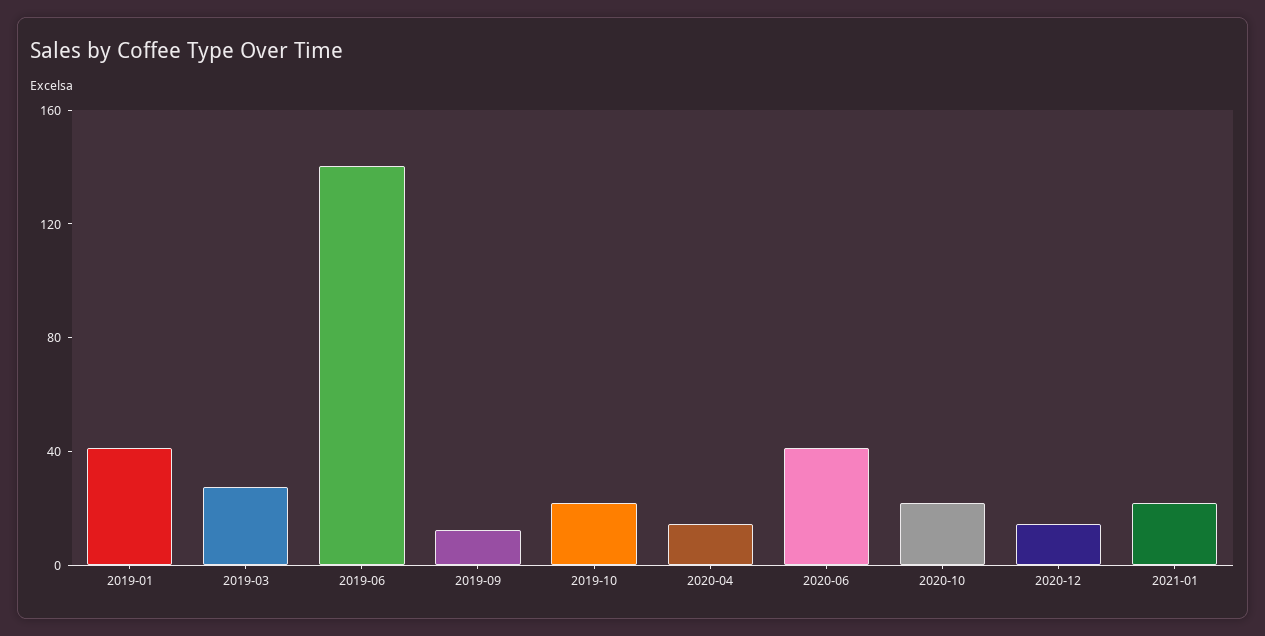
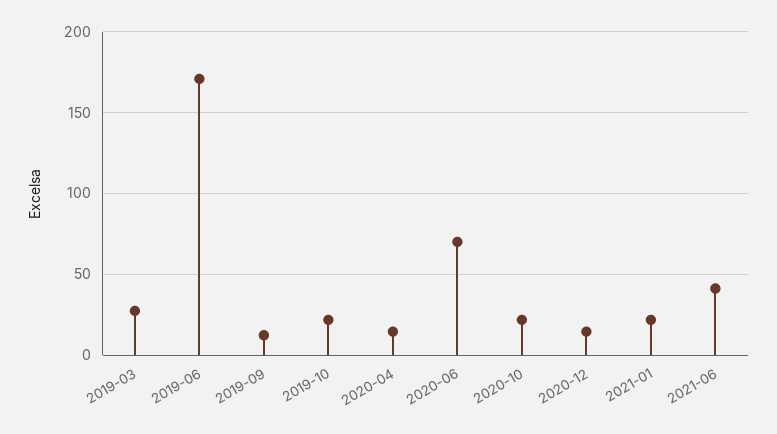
2019-01: 40 -> none
2019-06: 140 -> 170
2020-06: 40 -> 70
2021-06: none -> 40

